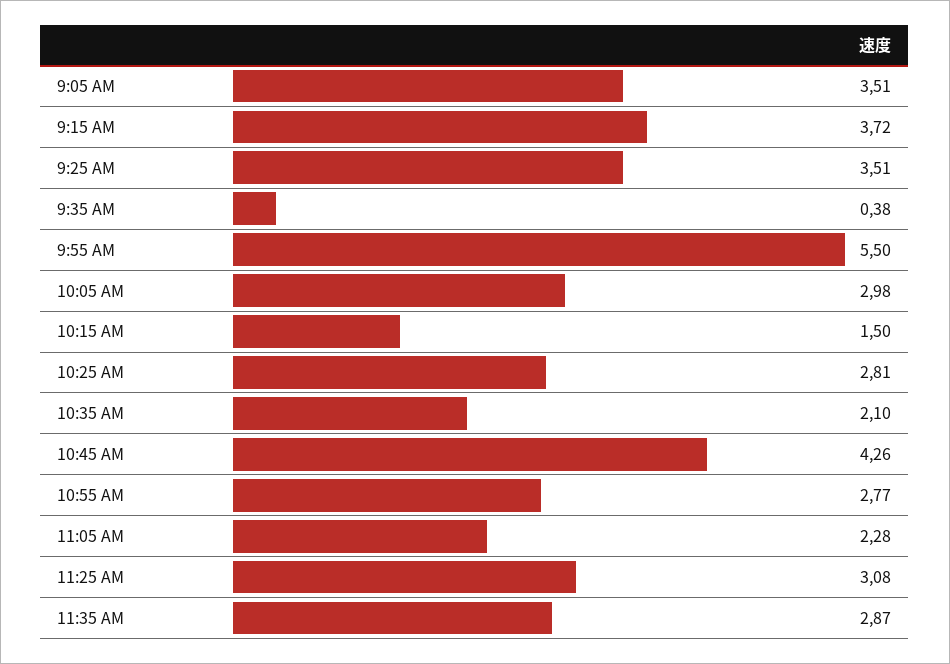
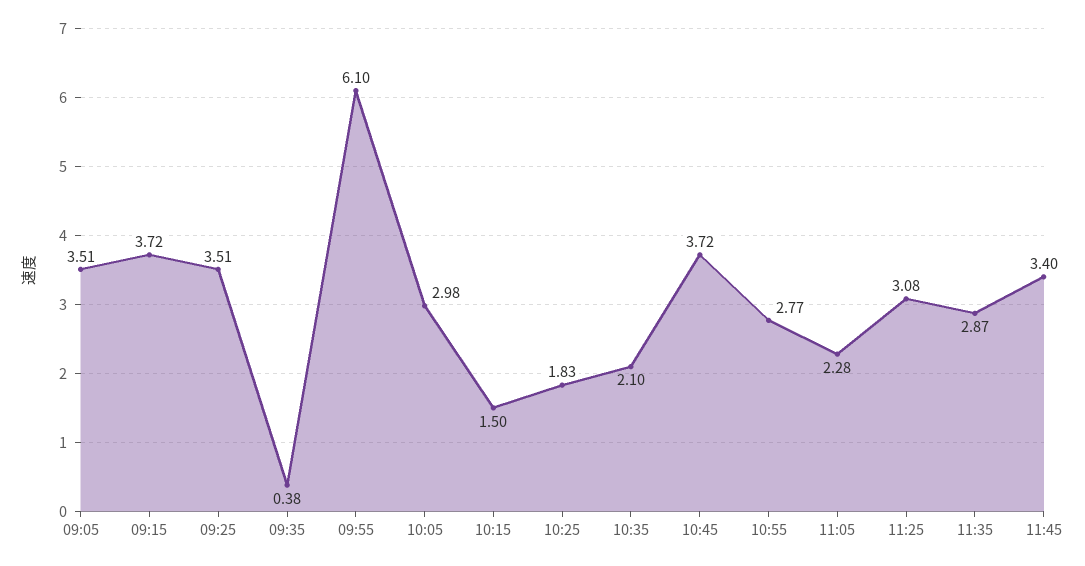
9:55 AM: 5.5 -> 6.1
10:25 AM: 2.81 -> 1.83
10:45 AM: 4.26 -> 3.72
11:45: none -> 3.4

